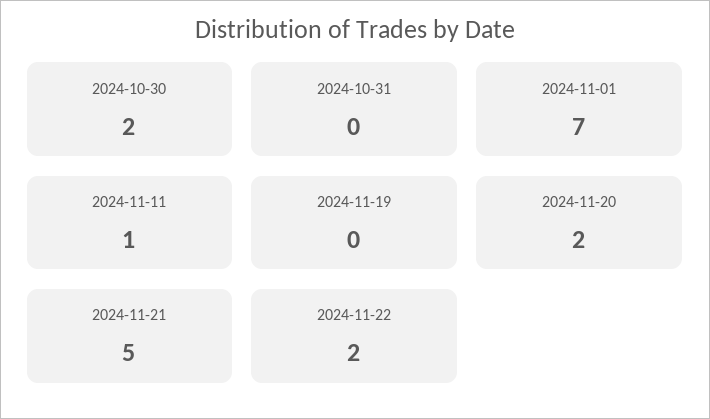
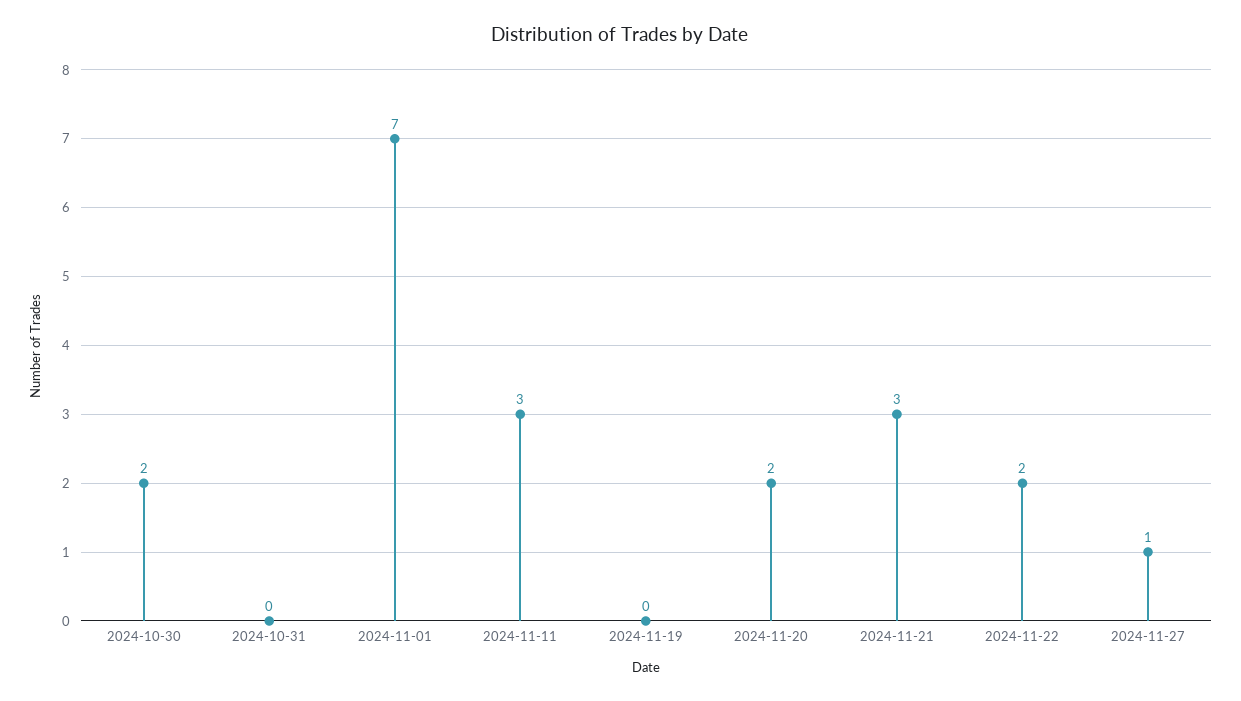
2024-11-11: 1 -> 3
2024-11-21: 5 -> 3
2024-11-27: none -> 1

